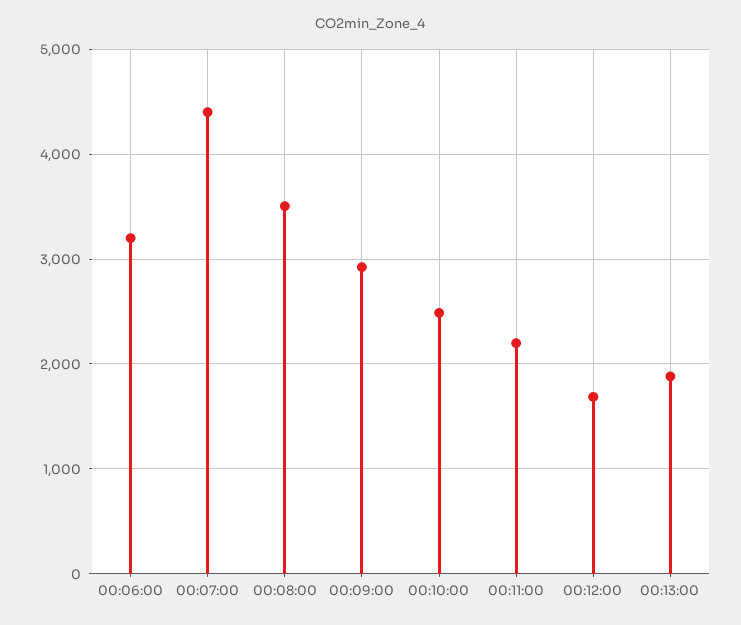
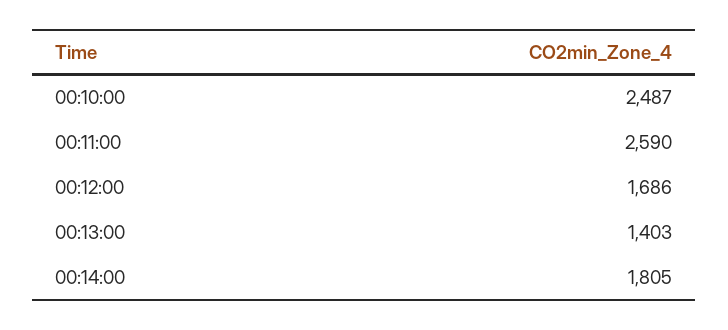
00:06:00: 3200 -> none
00:07:00: 4400 -> none
00:08:00: 3500 -> none
00:09:00: 2900 -> none
00:11:00: 2200 -> 2590
00:13:00: 1900 -> 1403
00:14:00: none -> 1805

